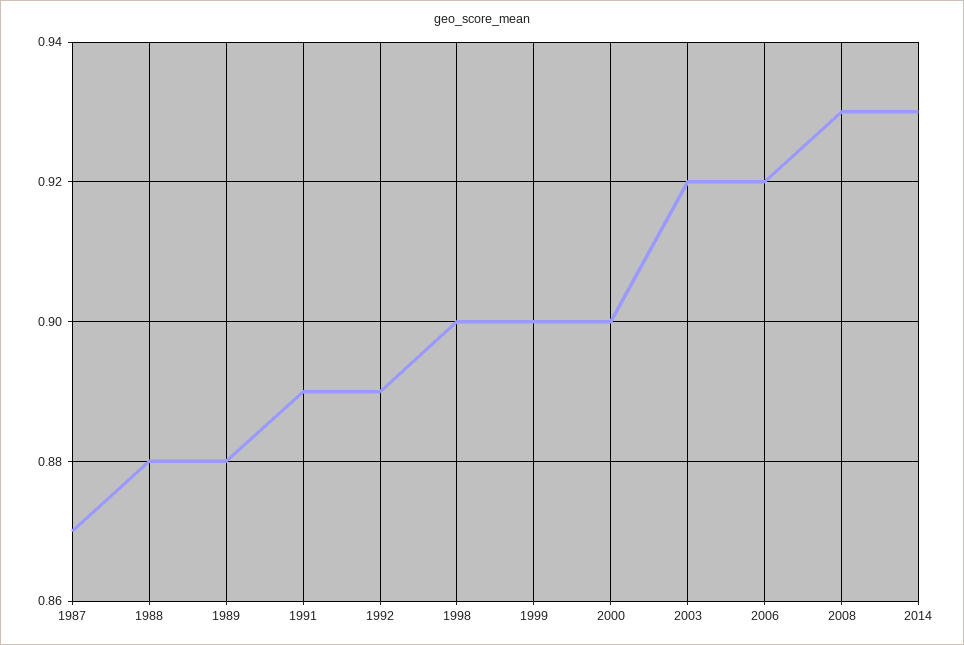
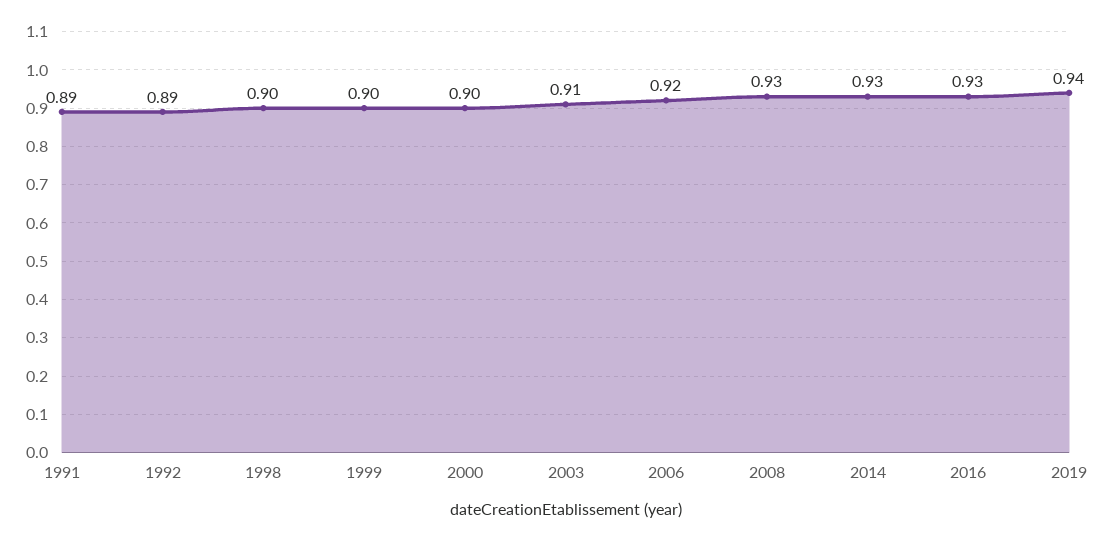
1987: 0.87 -> none
1988: 0.88 -> none
1989: 0.88 -> none
2003: 0.92 -> 0.91
2016: none -> 0.93
2019: none -> 0.94

